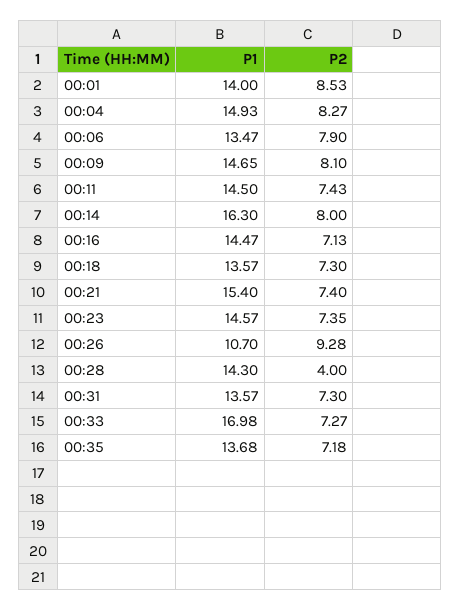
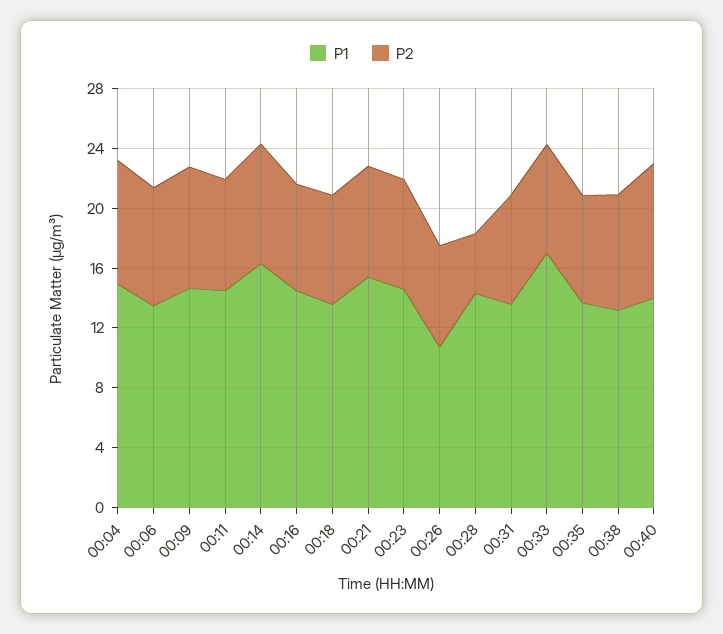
P1, 00:01: 14 -> none
P2, 00:01: 8.53 -> none
P2, 00:26: 9.28 -> 7
P1, 00:38: none -> 13
P2, 00:38: none -> 8
P1, 00:40: none -> 14
P2, 00:40: none -> 9

